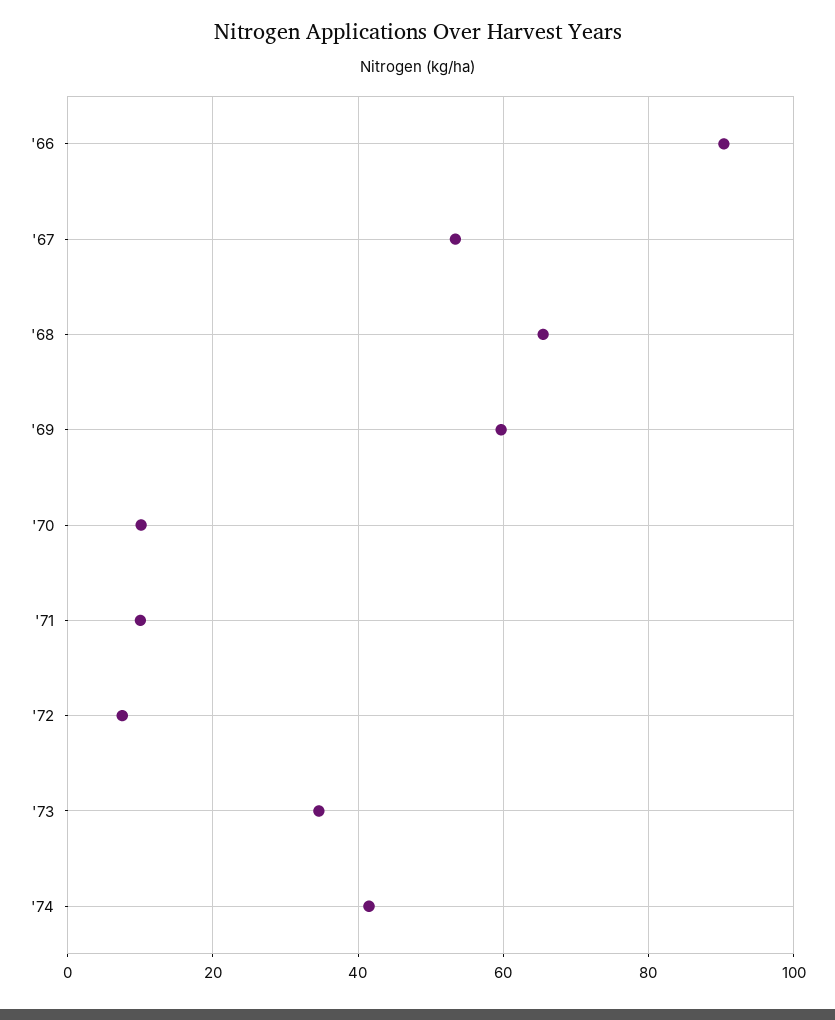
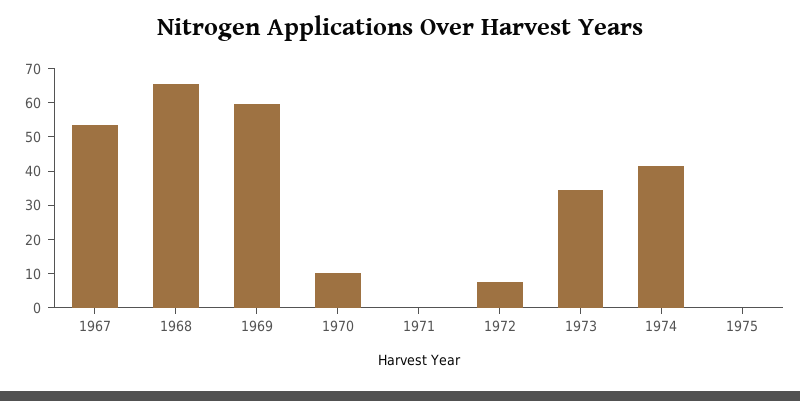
'66: 90 -> none
'71: 10 -> 0
1975: none -> 0

